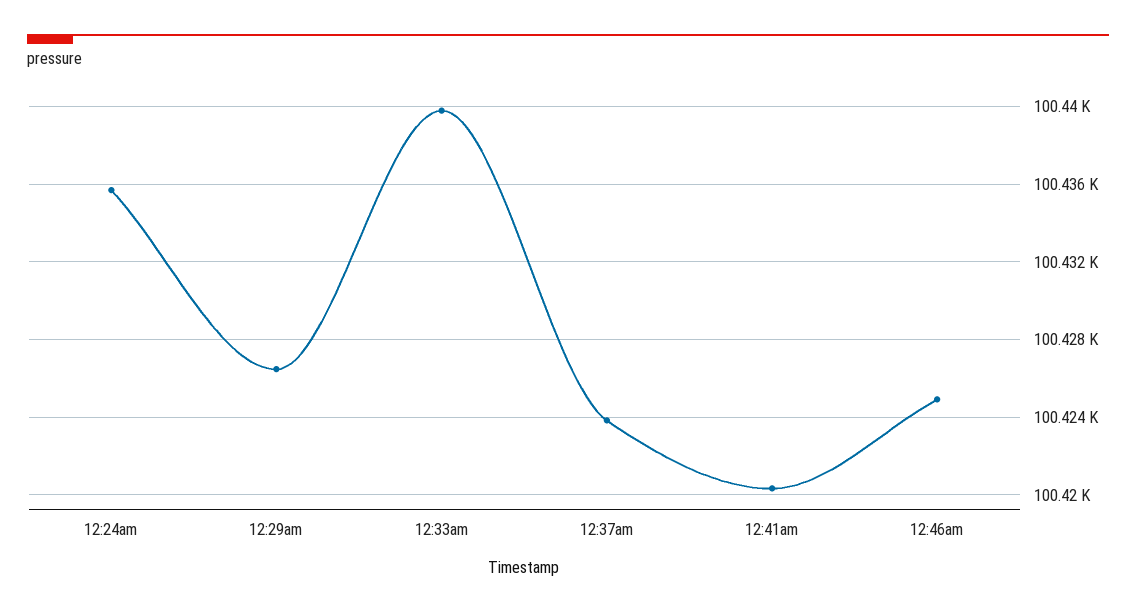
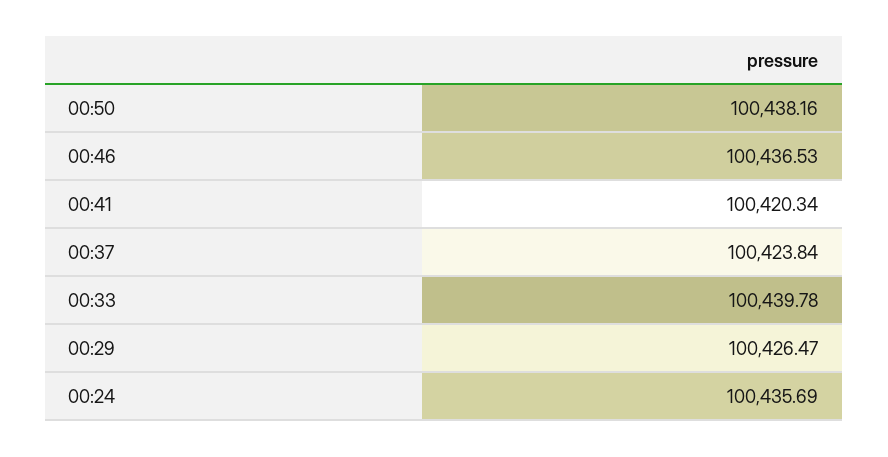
12:46am: 100425 -> 100436.53
00:50: none -> 100438.16

